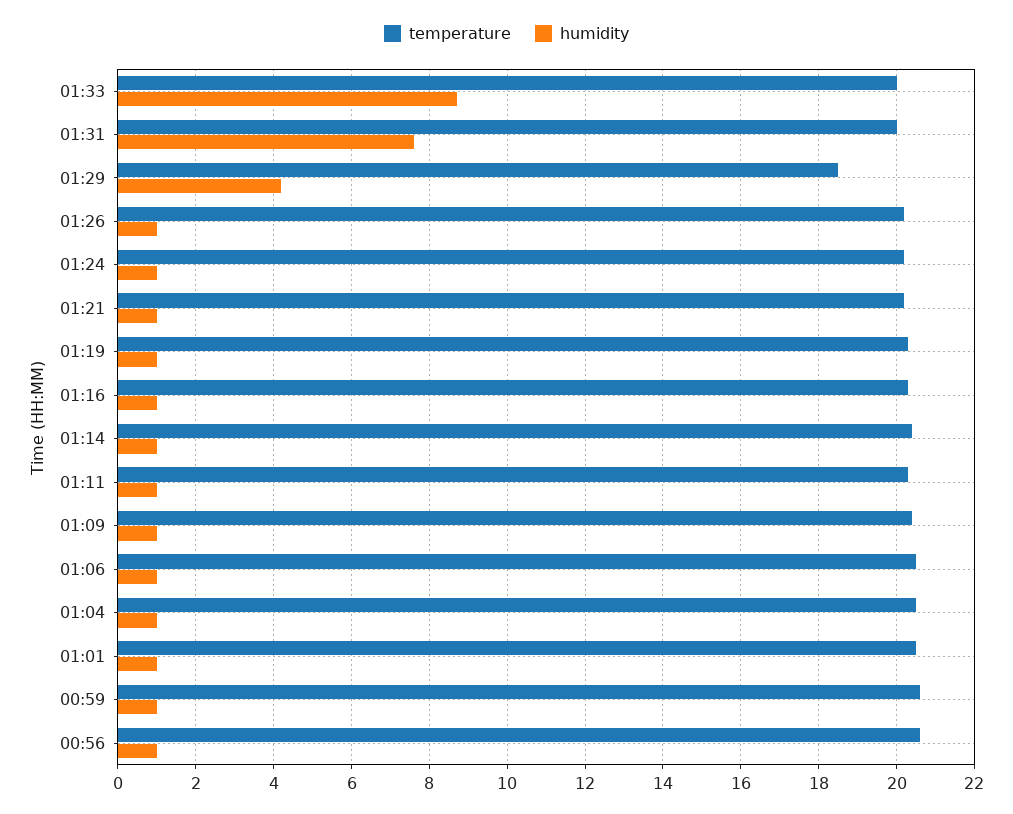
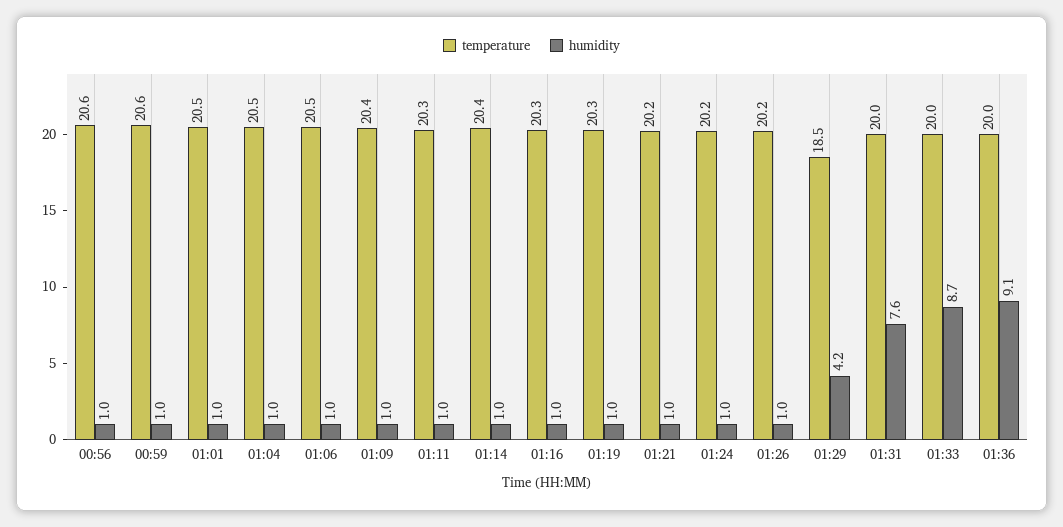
temperature, 01:36: none -> 20
humidity, 01:36: none -> 9.1

